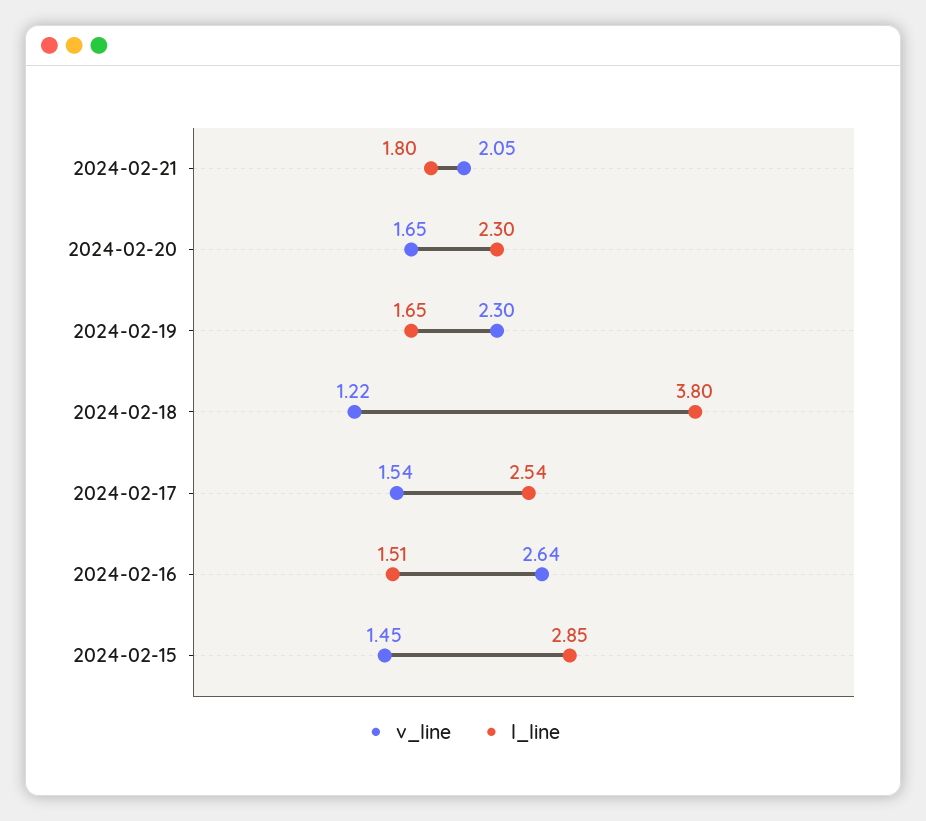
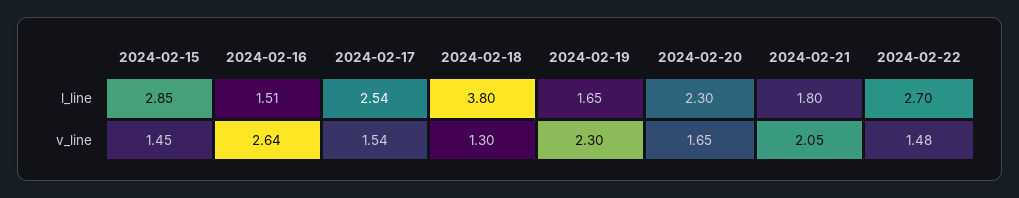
v_line, 2024-02-18: 1.22 -> 1.3
l_line, 2024-02-22: none -> 2.7
v_line, 2024-02-22: none -> 1.48

